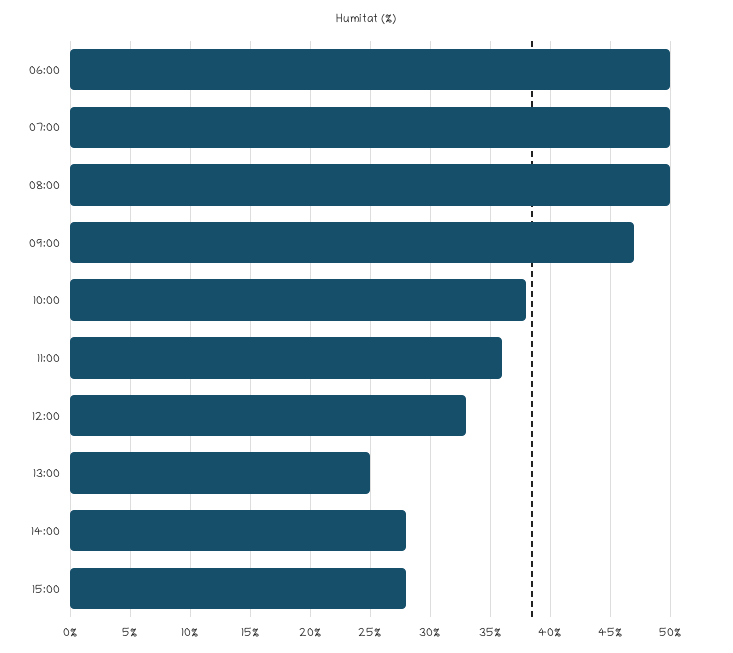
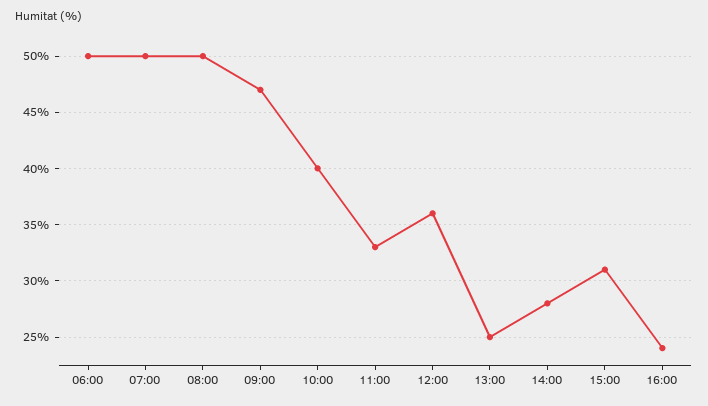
10:00: 38 -> 40
11:00: 36 -> 33
12:00: 33 -> 36
15:00: 28 -> 31
16:00: none -> 24

